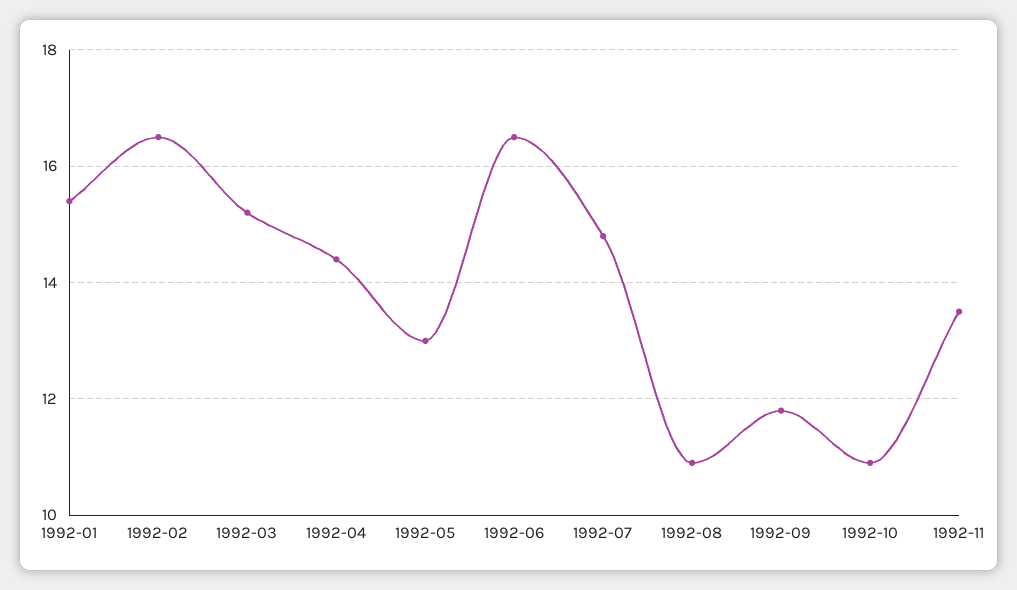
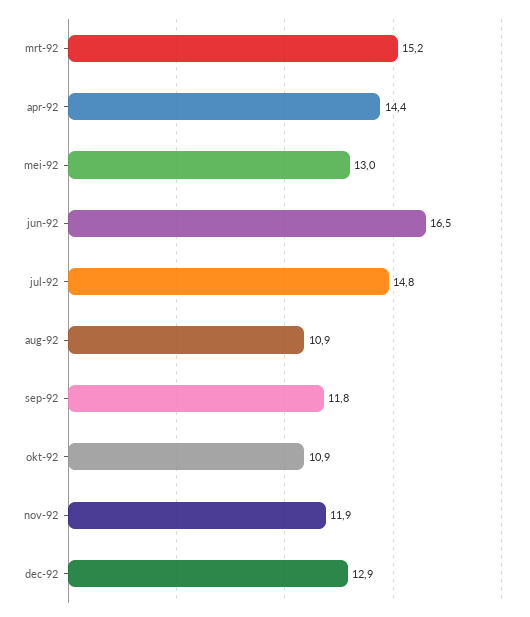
1992-01: 15.5 -> none
1992-02: 16.5 -> none
1992-11: 13.5 -> 11.9
dec-92: none -> 12.9

